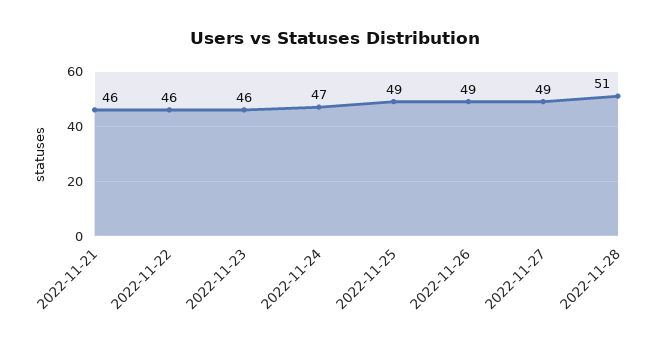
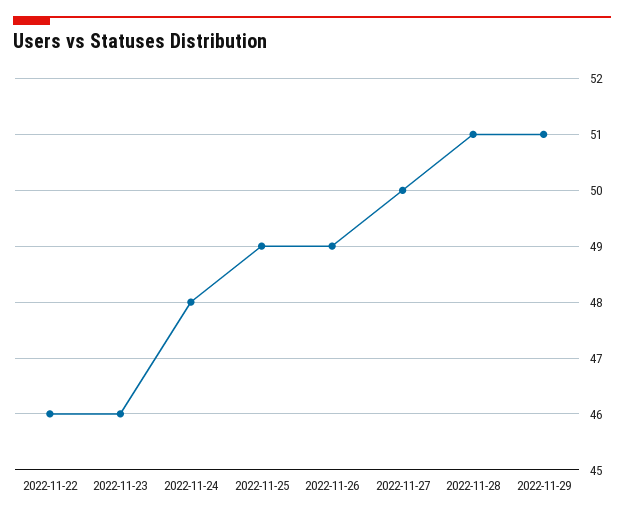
2022-11-21: 46 -> none
2022-11-24: 47 -> 48
2022-11-27: 49 -> 50
2022-11-29: none -> 51

